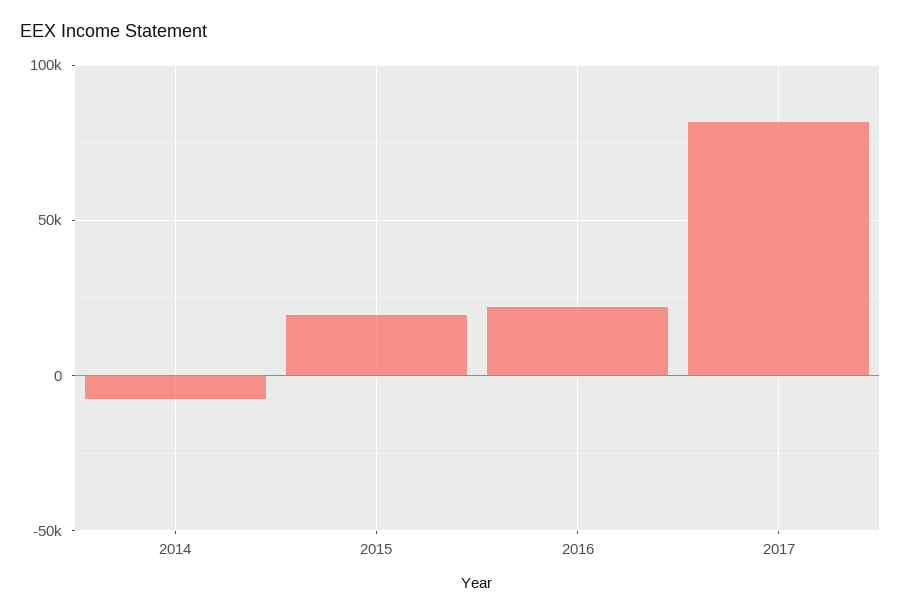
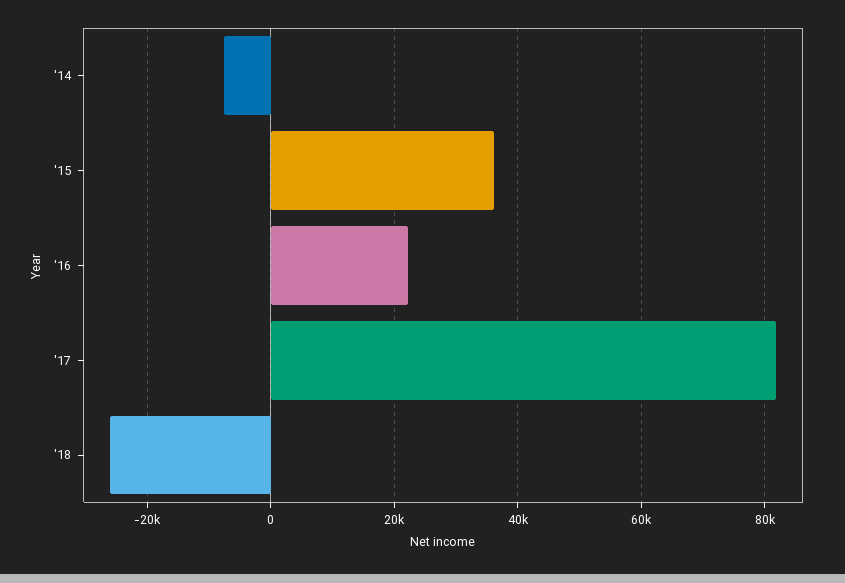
2015: 20000 -> 36000
'18: none -> -26000

